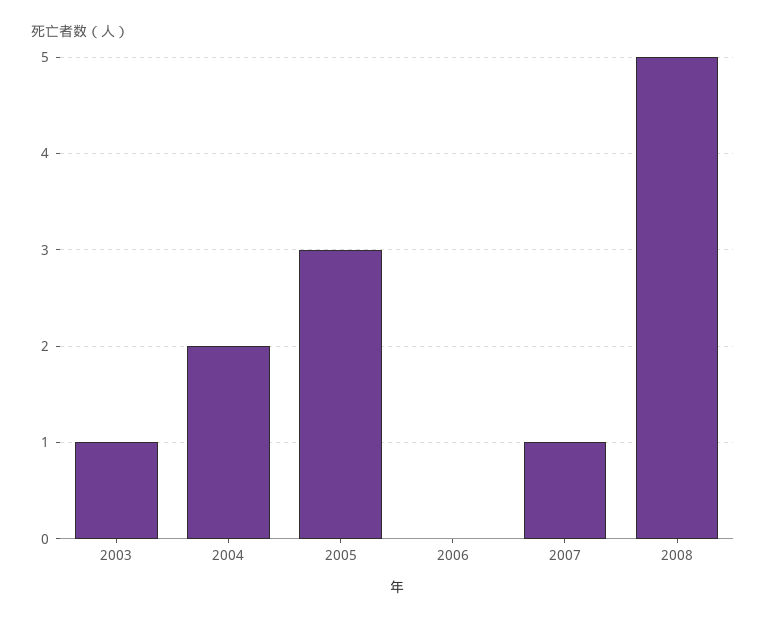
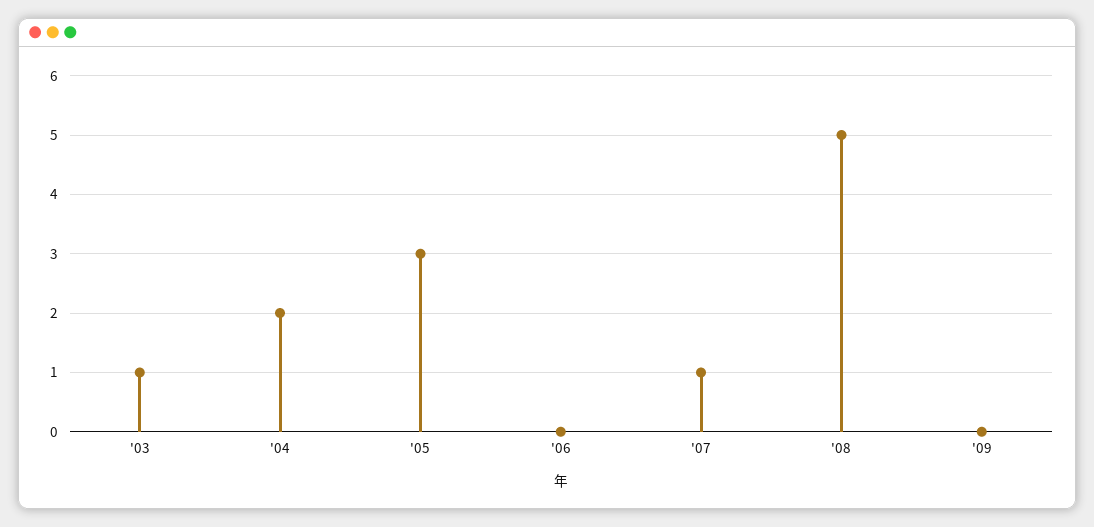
'09: none -> 0

